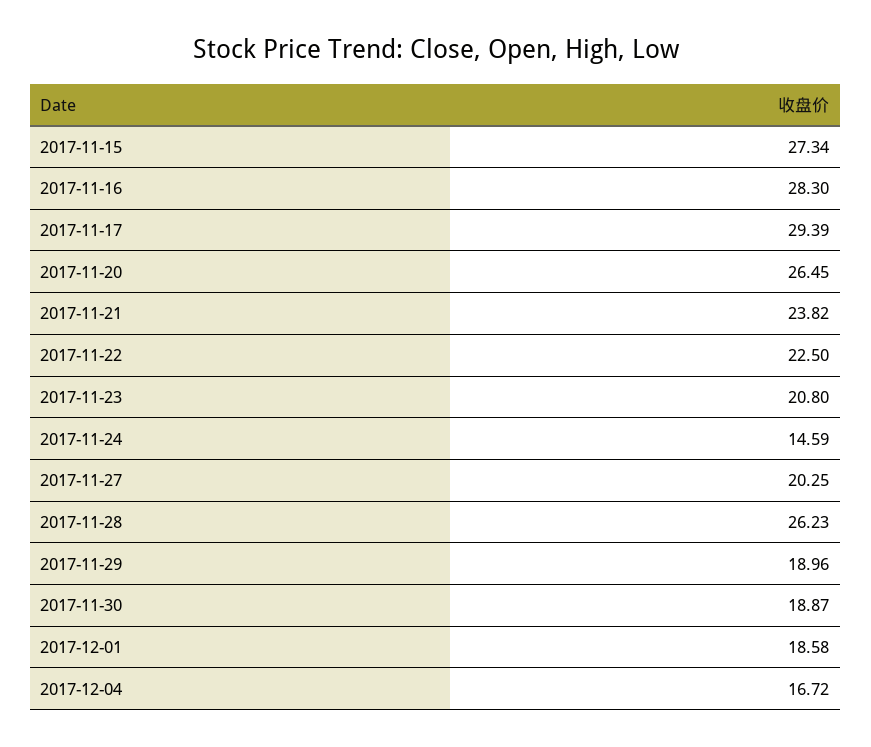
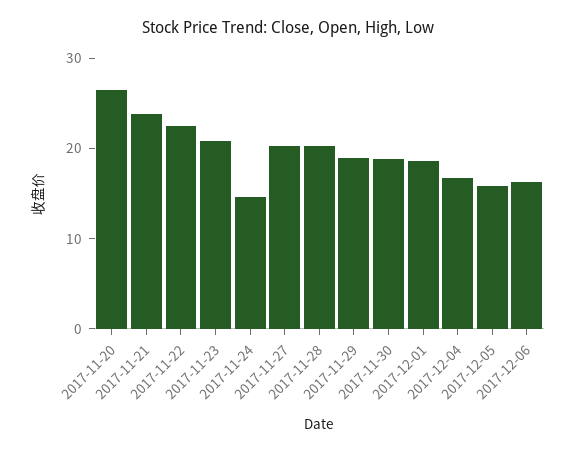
2017-11-15: 27.34 -> none
2017-11-16: 28.3 -> none
2017-11-17: 29.39 -> none
2017-11-28: 26.23 -> 20
2017-12-05: none -> 16
2017-12-06: none -> 16

